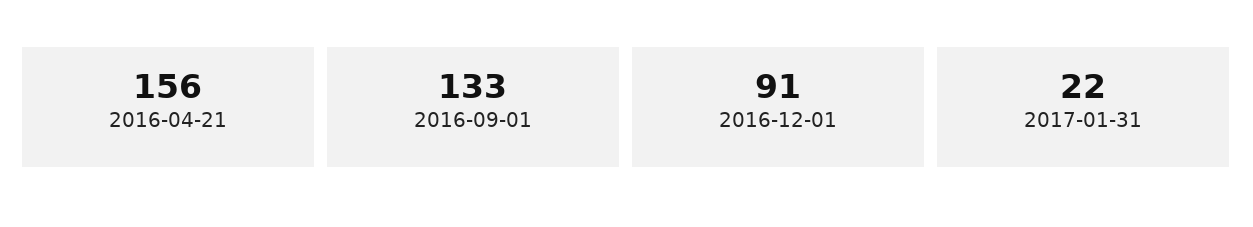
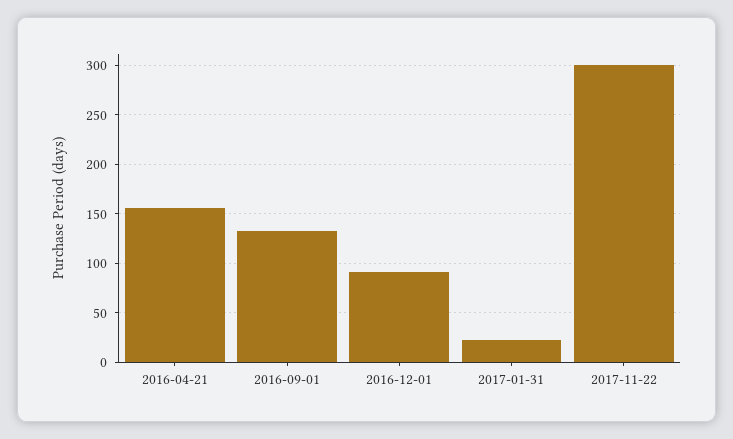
2017-11-22: none -> 300

